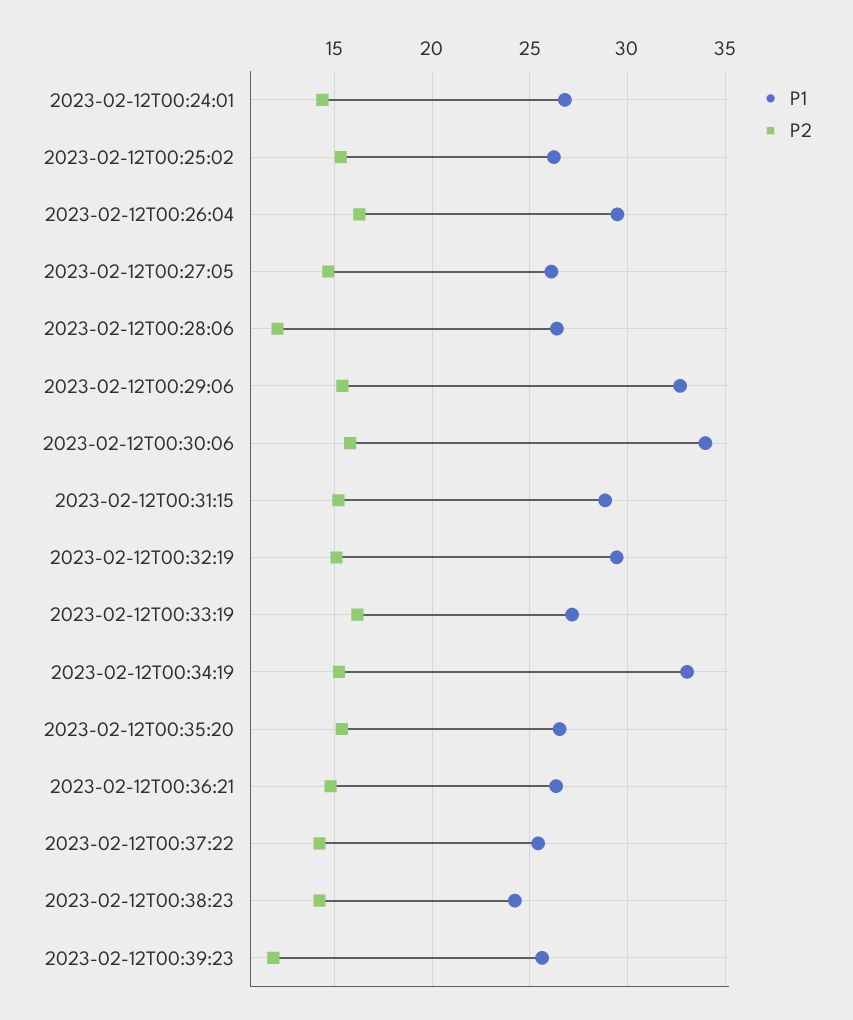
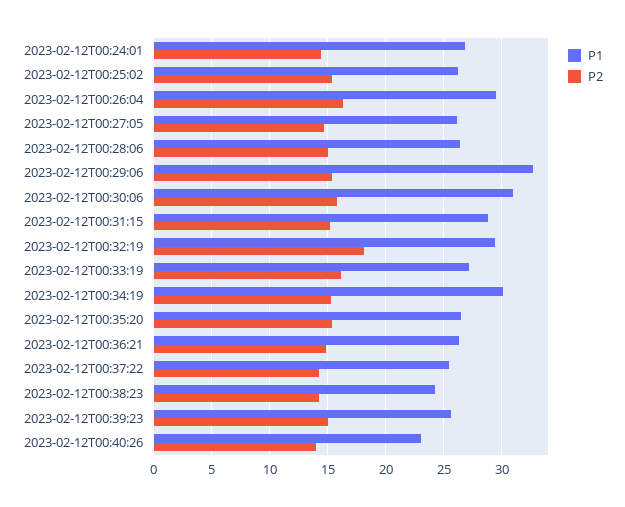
P2, 2023-02-12T00:28:06: 12 -> 15
P1, 2023-02-12T00:30:06: 34 -> 31
P2, 2023-02-12T00:32:19: 15 -> 18
P1, 2023-02-12T00:34:19: 33 -> 30
P2, 2023-02-12T00:39:23: 12 -> 15
P1, 2023-02-12T00:40:26: none -> 23
P2, 2023-02-12T00:40:26: none -> 14

